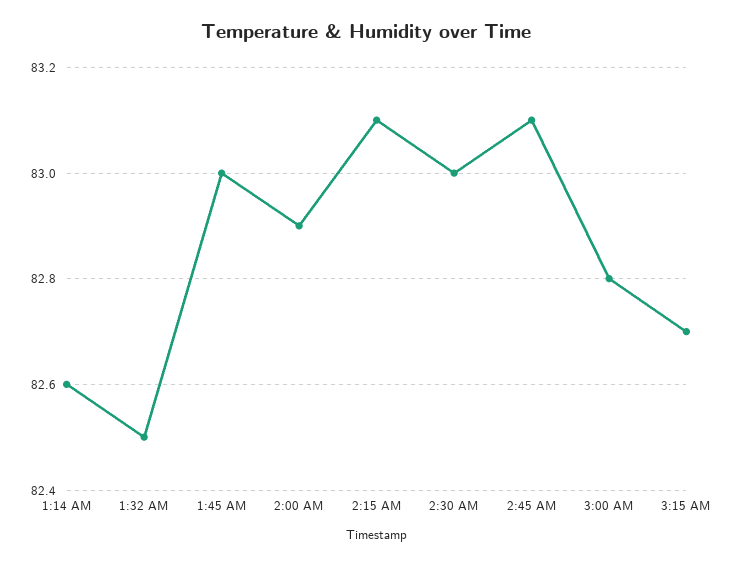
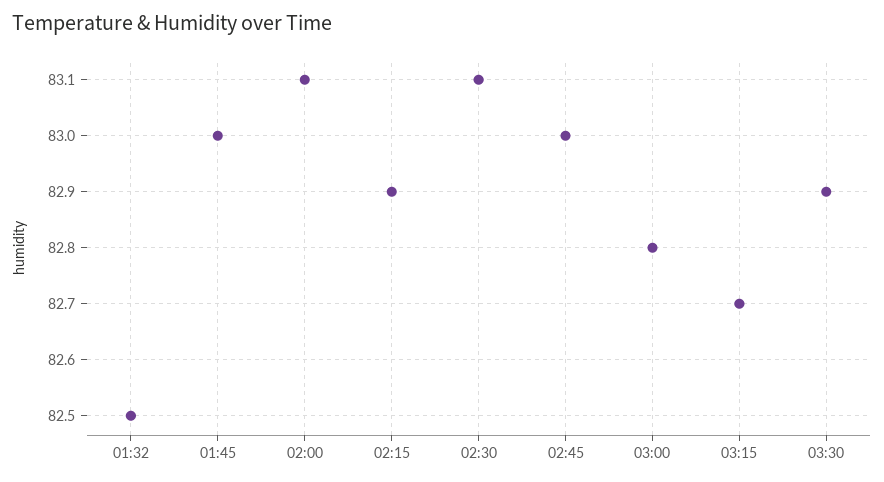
1:14 AM: 82.6 -> none
2:00 AM: 82.9 -> 83.1
2:15 AM: 83.1 -> 82.9
2:30 AM: 83 -> 83.1
2:45 AM: 83.1 -> 83
03:30: none -> 82.9

